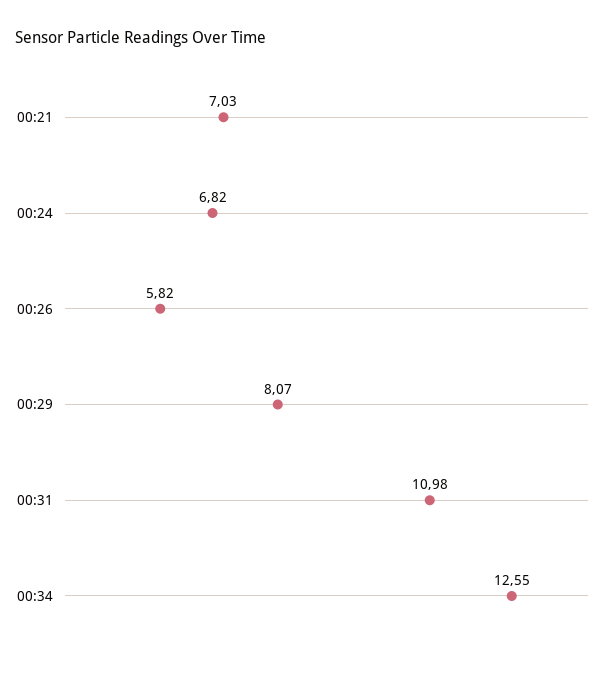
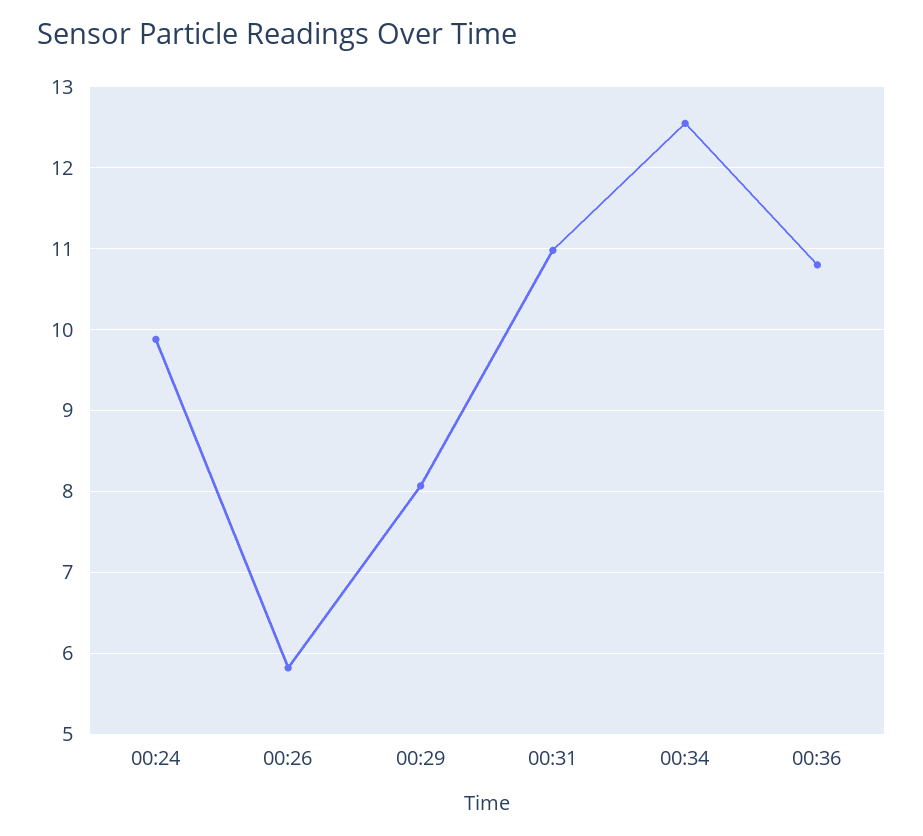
00:21: 7.03 -> none
00:24: 6.82 -> 9.9
00:36: none -> 10.8

